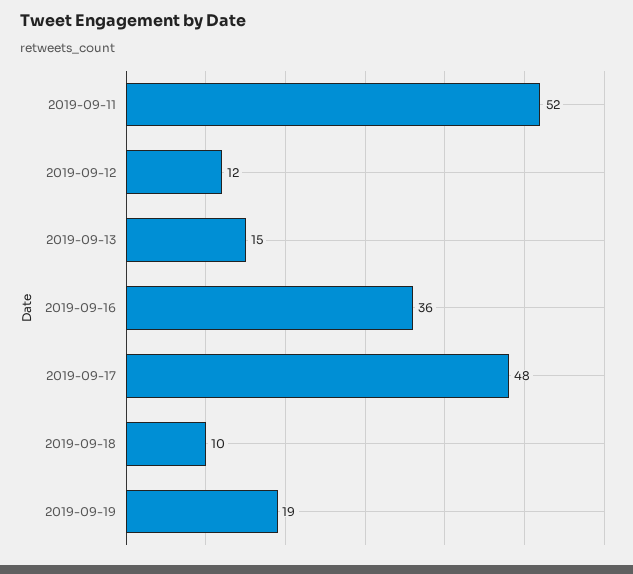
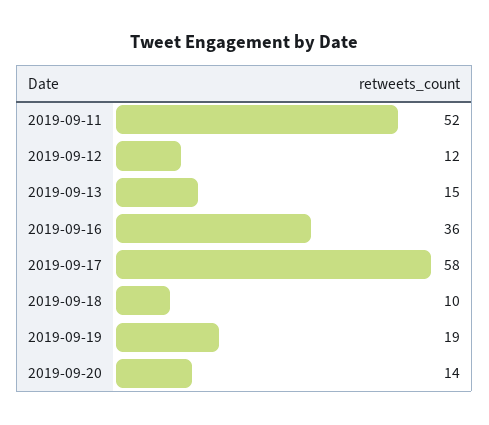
2019-09-17: 48 -> 58
2019-09-20: none -> 14

